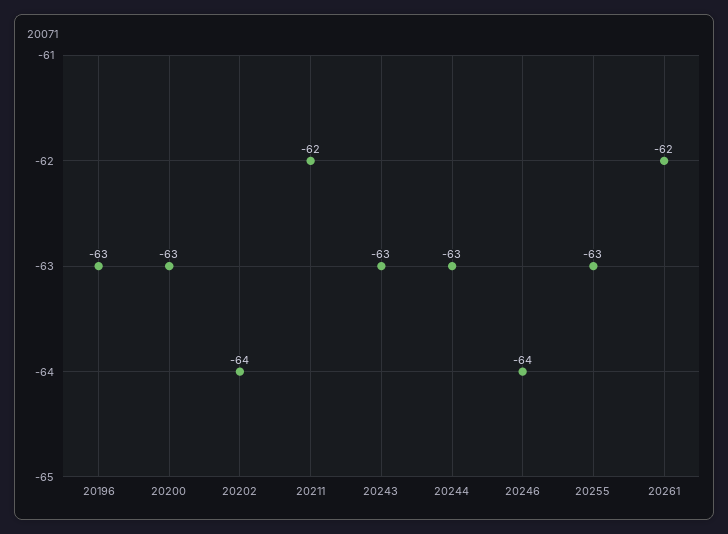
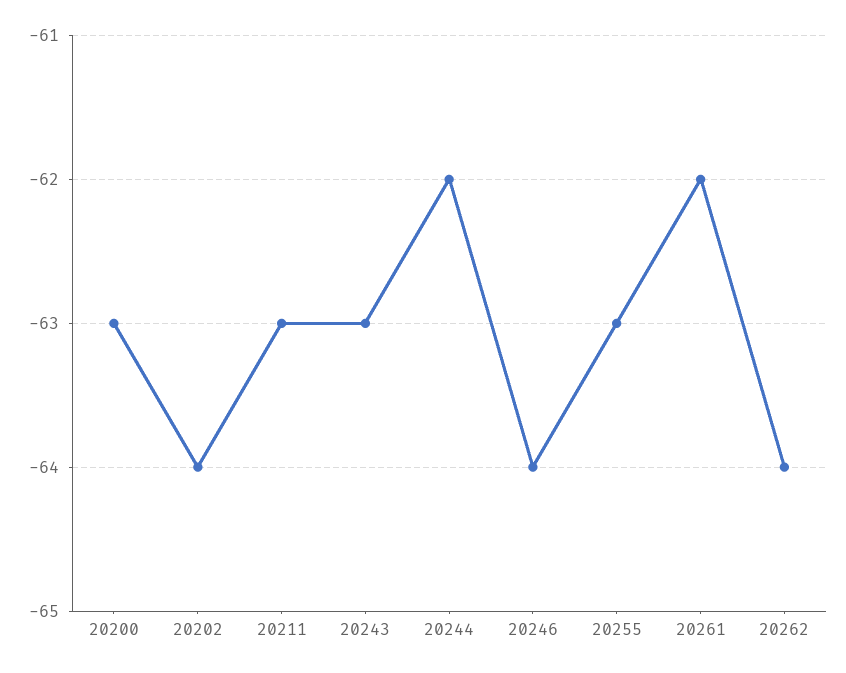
20196: -63 -> none
20211: -62 -> -63
20244: -63 -> -62
20262: none -> -64

